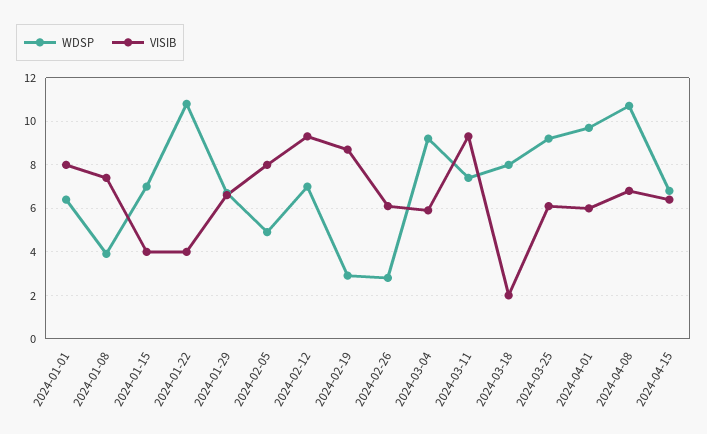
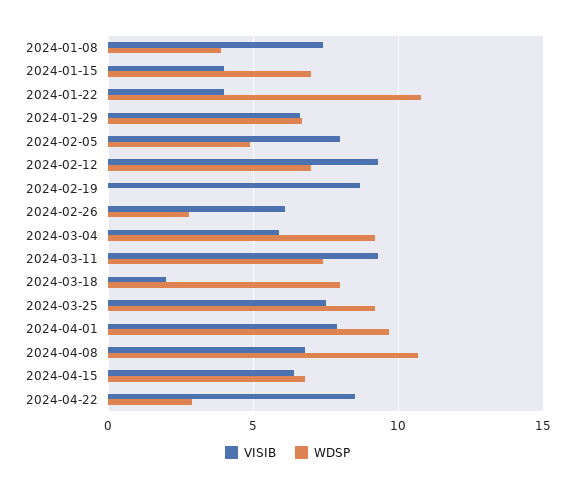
WDSP, 2024-01-01: 6.5 -> none
VISIB, 2024-01-01: 8 -> none
WDSP, 2024-02-19: 3 -> 0
VISIB, 2024-03-25: 6 -> 7.5
VISIB, 2024-04-01: 6 -> 8
VISIB, 2024-04-22: none -> 8.5
WDSP, 2024-04-22: none -> 3

